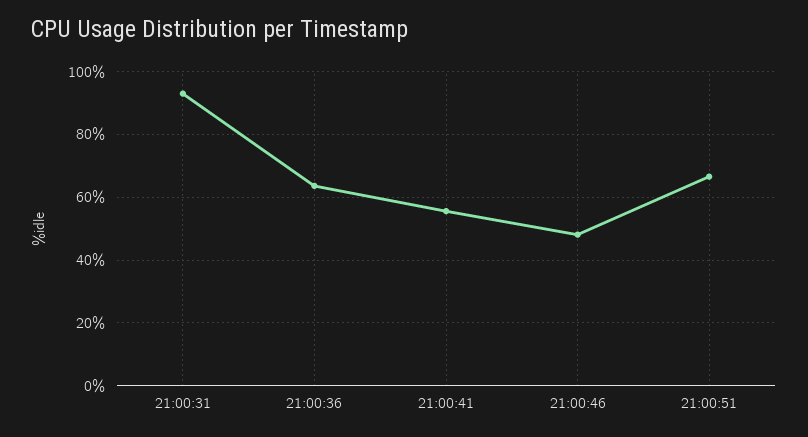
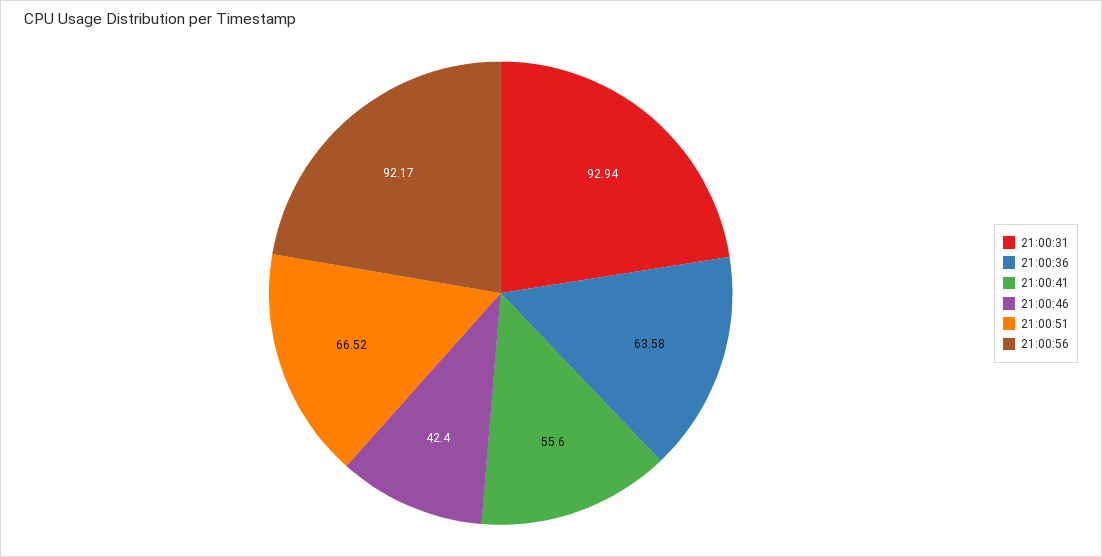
21:00:46: 48 -> 42.4
21:00:56: none -> 92.17

